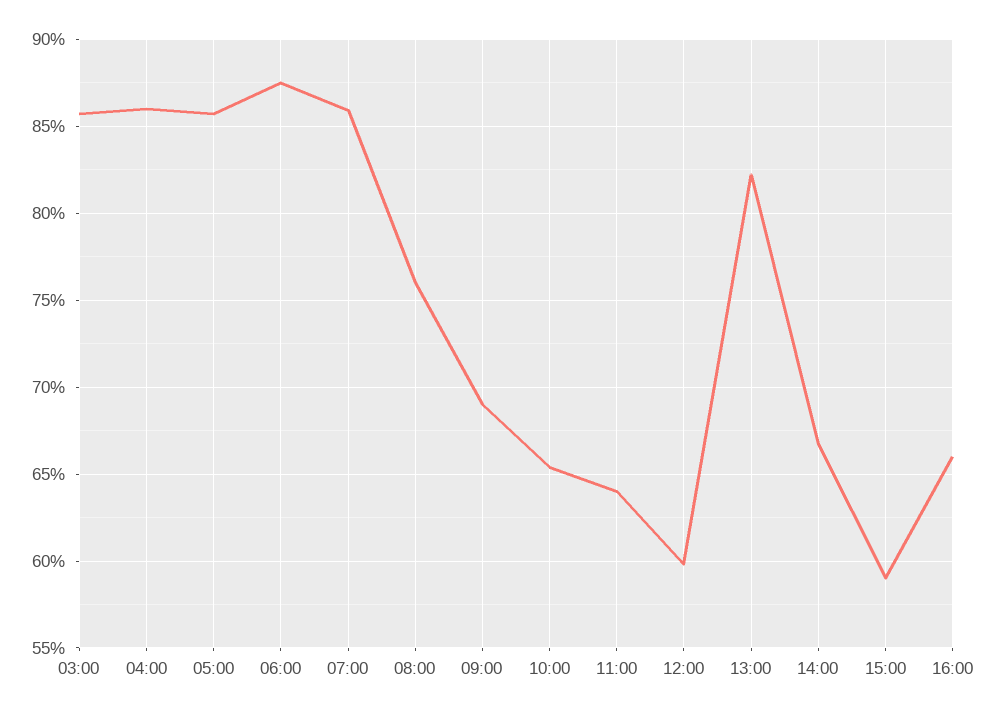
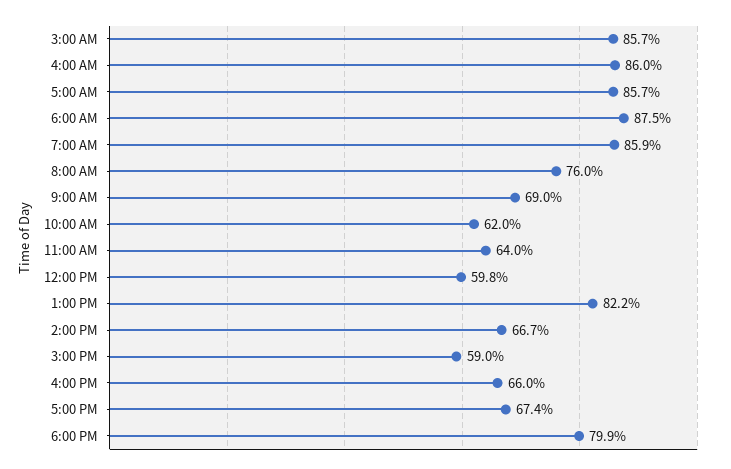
10:00: 65.5 -> 62
5:00 PM: none -> 67.4
6:00 PM: none -> 79.9

